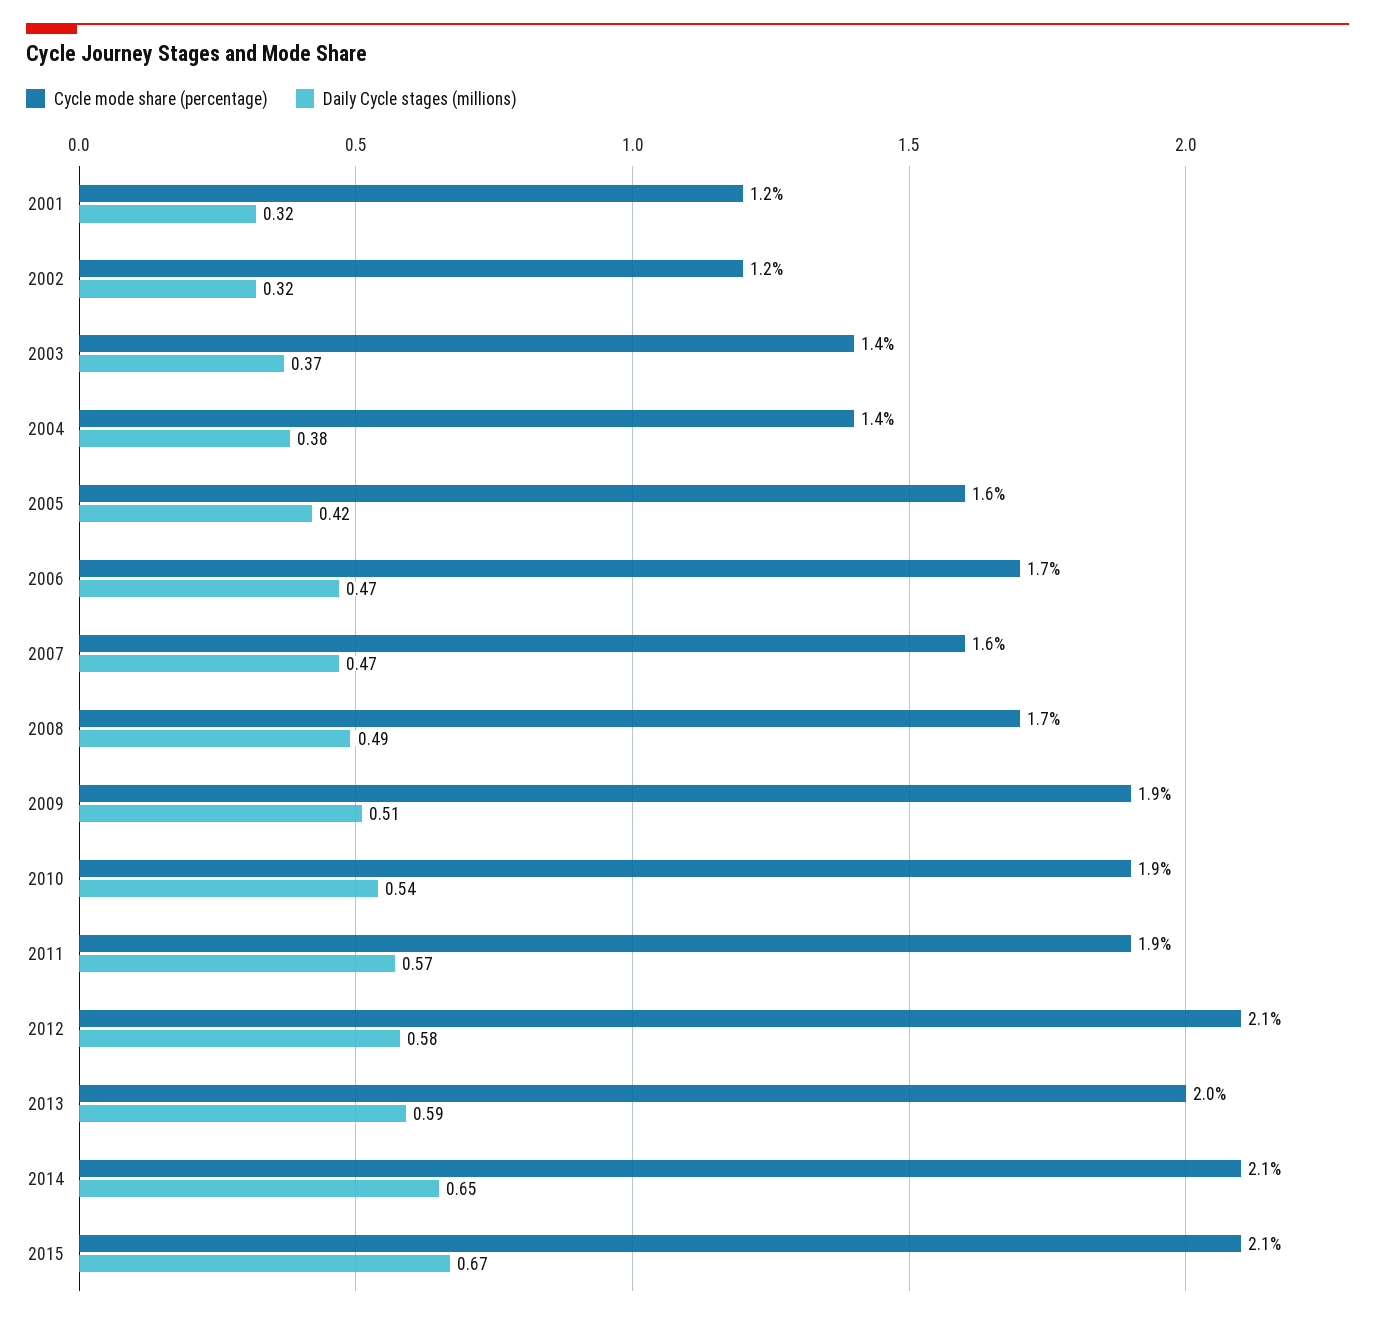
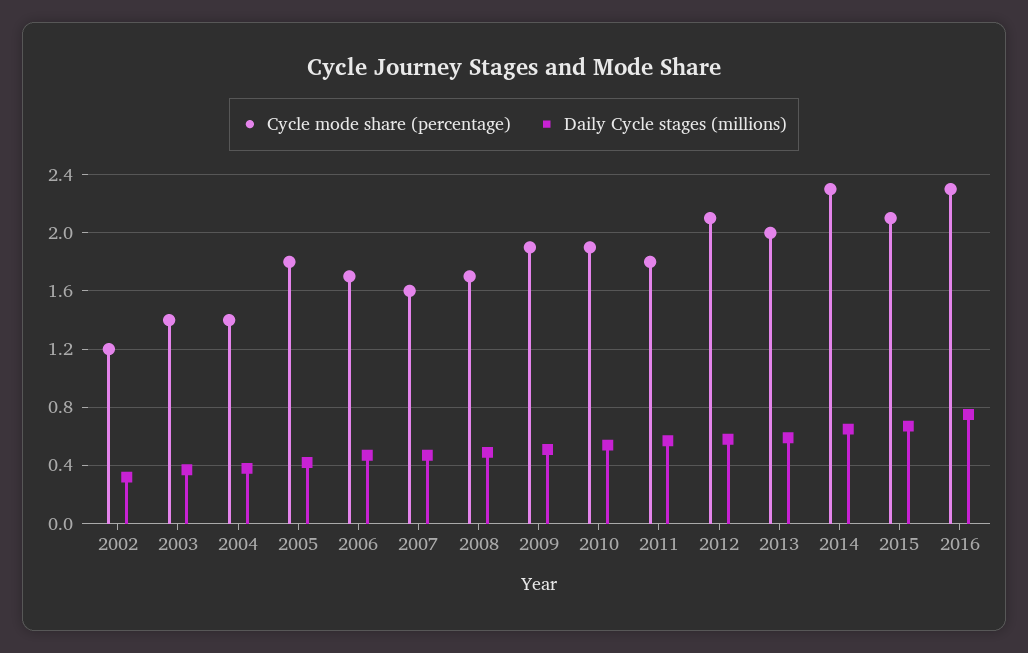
Cycle mode share (percentage), 2001: 1.2 -> none
Daily Cycle stages (millions), 2001: 0.32 -> none
Cycle mode share (percentage), 2005: 1.6 -> 1.8
Cycle mode share (percentage), 2011: 1.9 -> 1.8
Cycle mode share (percentage), 2014: 2.1 -> 2.3
Cycle mode share (percentage), 2016: none -> 2.3
Daily Cycle stages (millions), 2016: none -> 0.75

